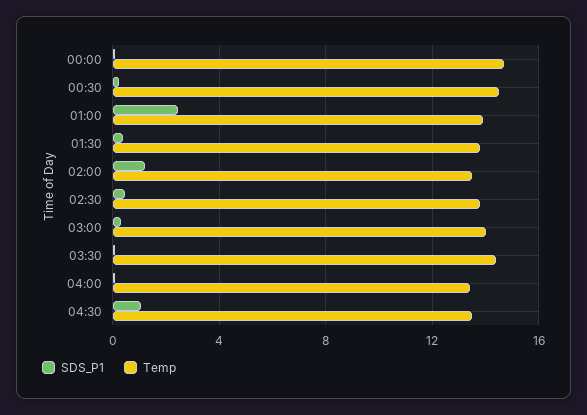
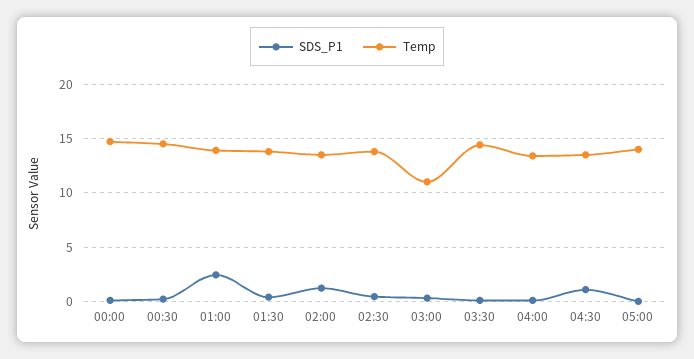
Temp, 03:00: 14 -> 11
SDS_P1, 05:00: none -> 0
Temp, 05:00: none -> 14

